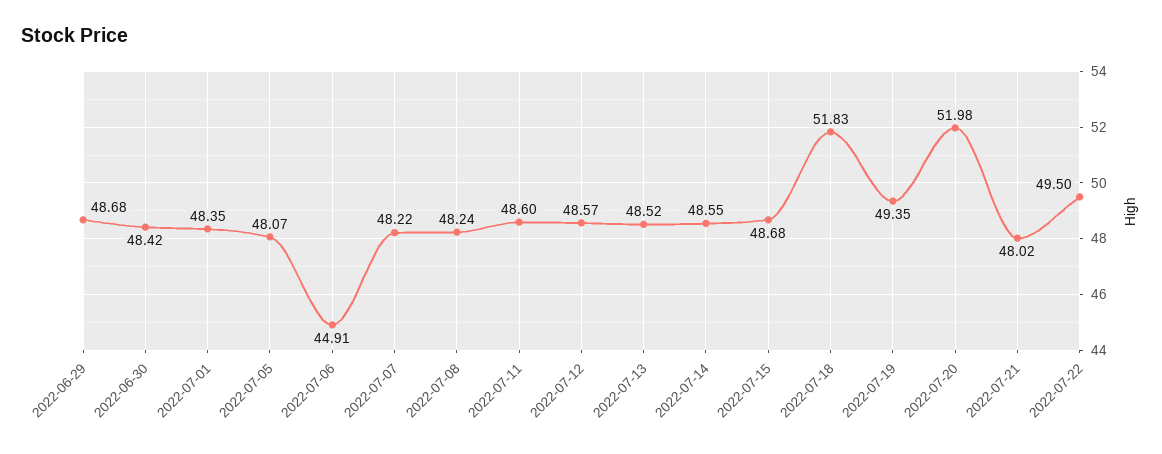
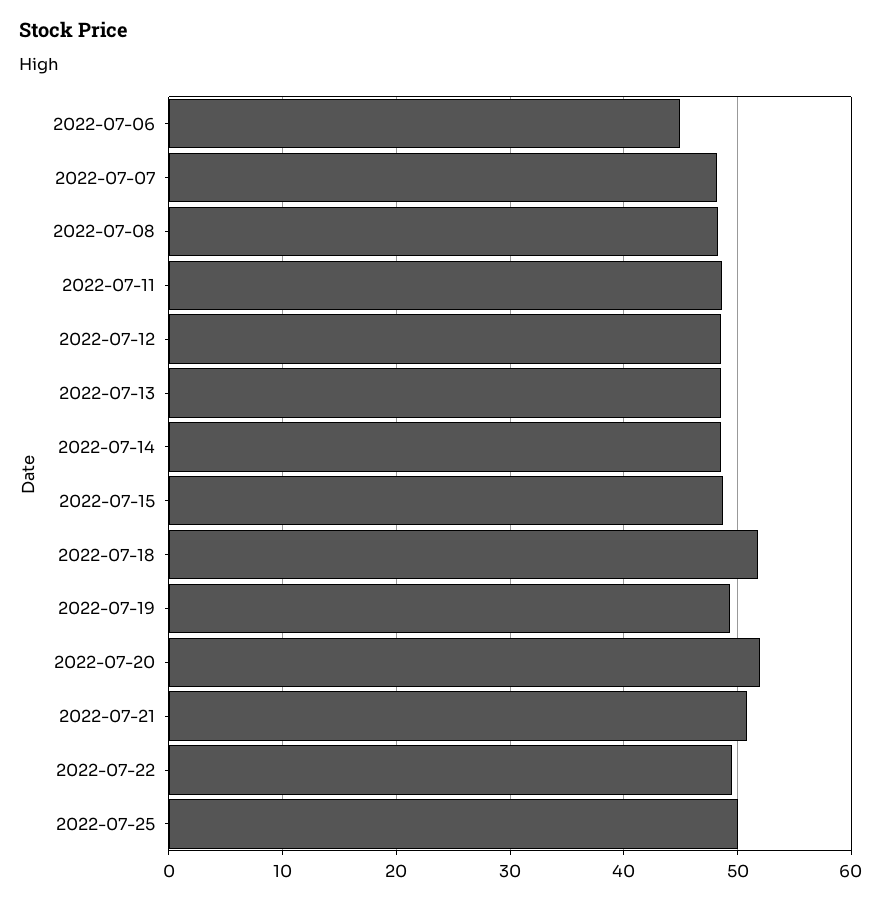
2022-06-29: 48.68 -> none
2022-06-30: 48.42 -> none
2022-07-01: 48.35 -> none
2022-07-05: 48.07 -> none
2022-07-21: 48.02 -> 51
2022-07-25: none -> 50

